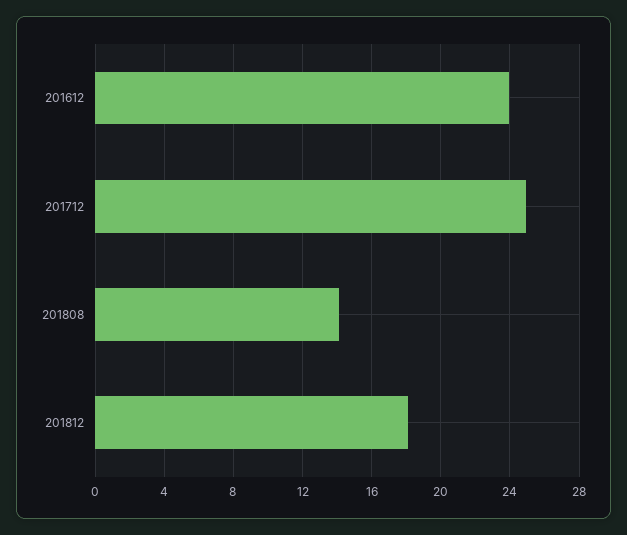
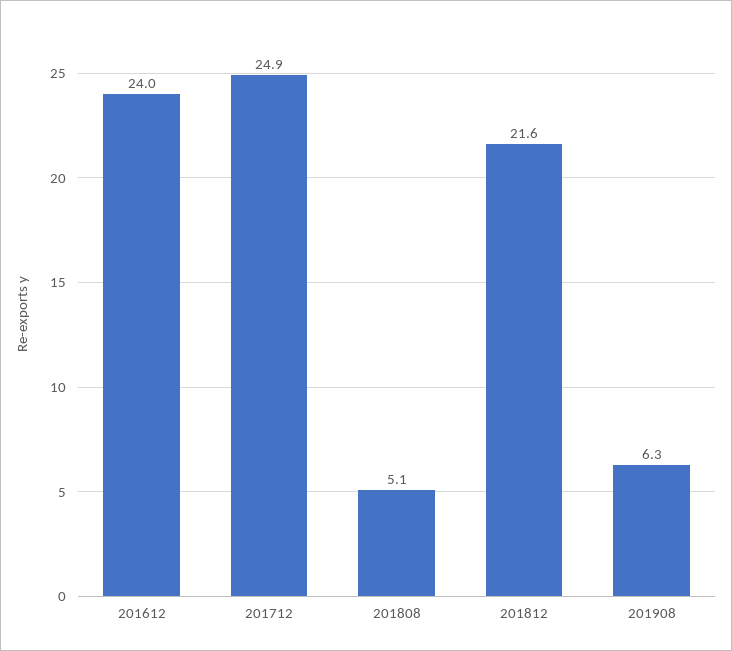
201808: 14 -> 5.1
201812: 18 -> 21.6
201908: none -> 6.3

